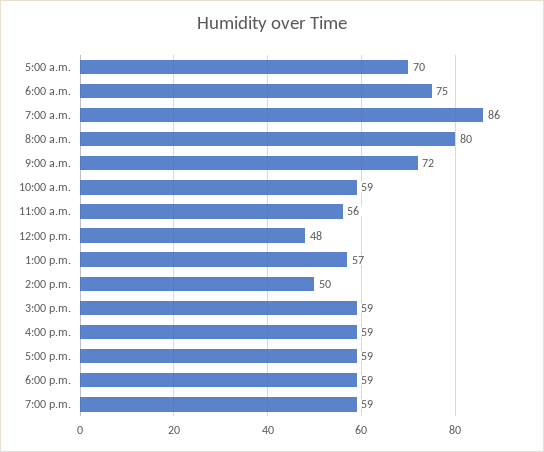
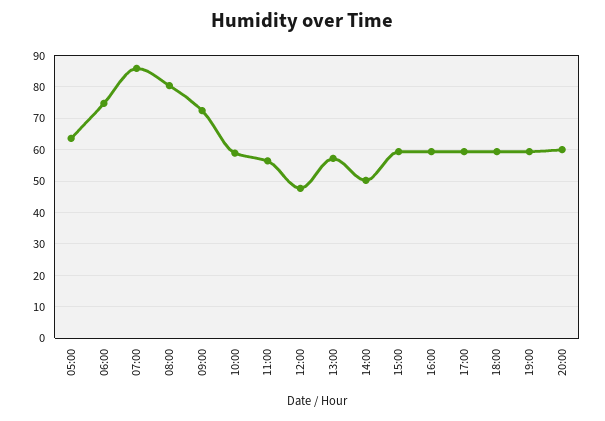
5:00 a.m.: 70 -> 64
20:00: none -> 60

